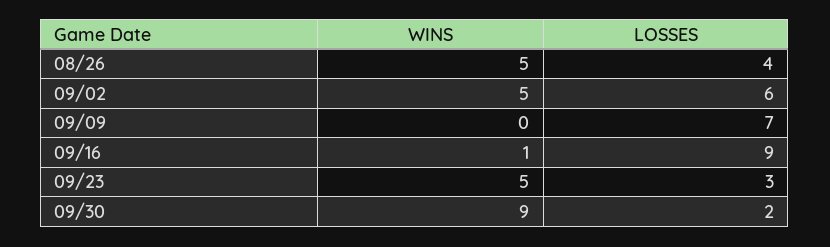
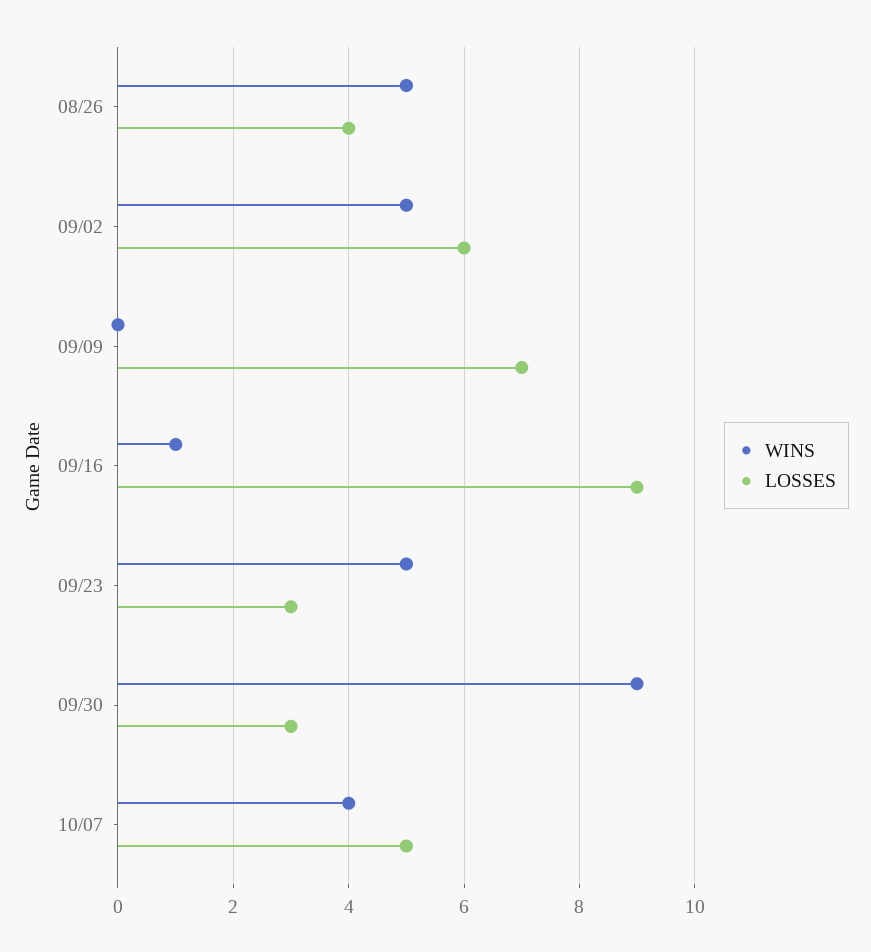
LOSSES, 09/30: 2 -> 3
WINS, 10/07: none -> 4
LOSSES, 10/07: none -> 5

